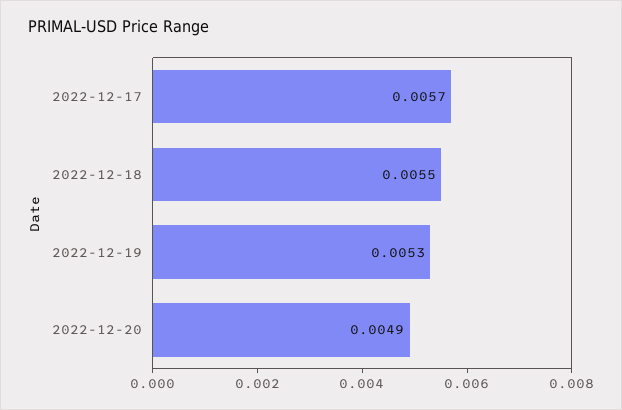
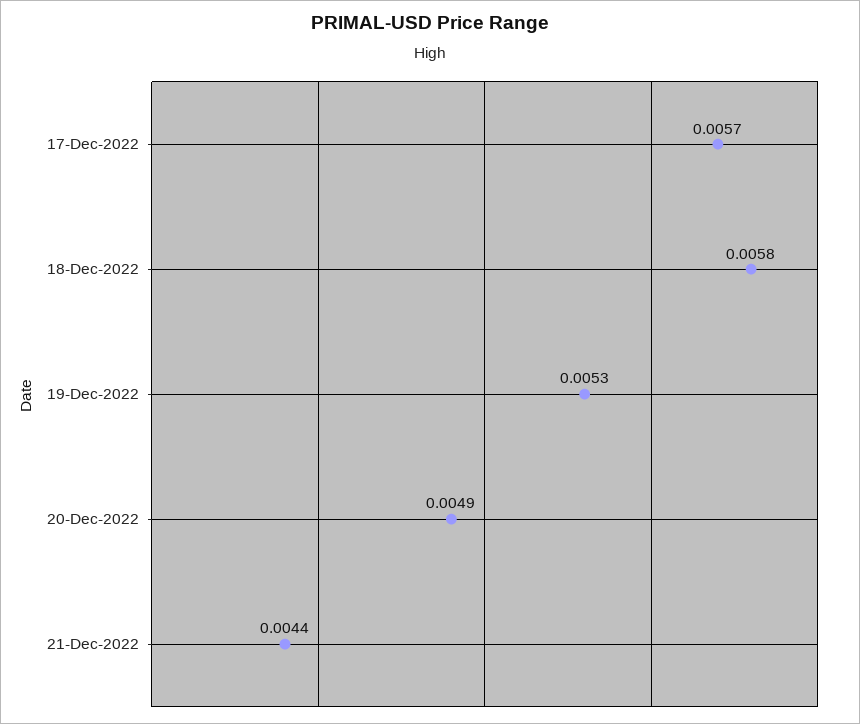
2022-12-18: 0.0055 -> 0.0058
21-Dec-2022: none -> 0.0044

